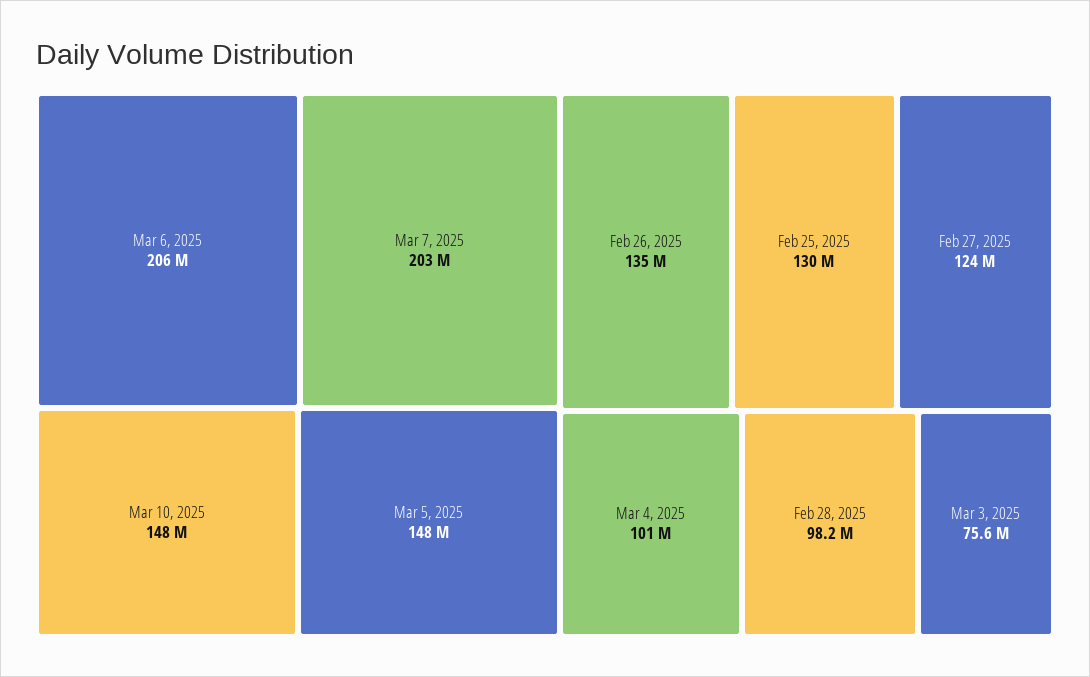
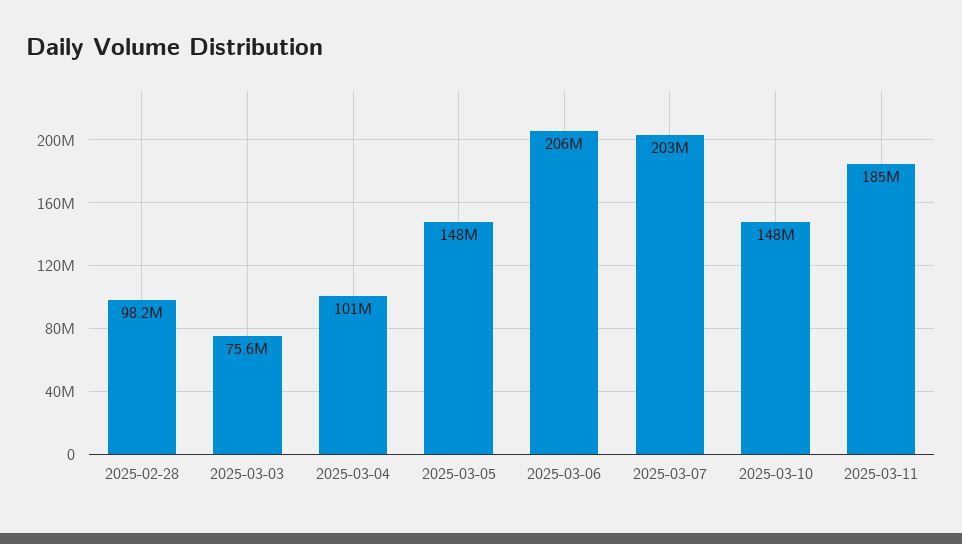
Feb 26, 2025: 135000000 -> none
Feb 25, 2025: 130000000 -> none
Feb 27, 2025: 124000000 -> none
2025-03-11: none -> 185000000

